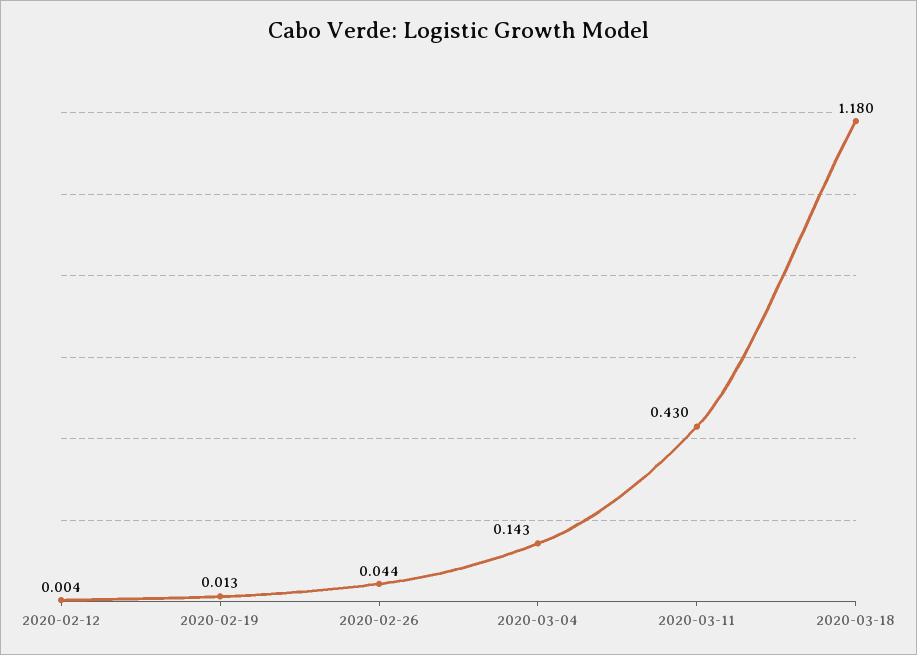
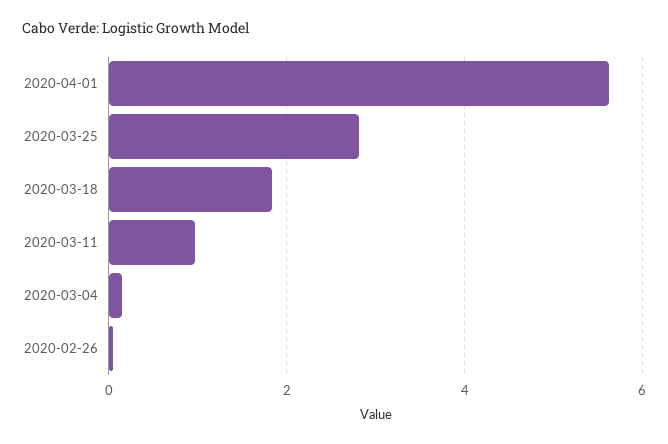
2020-02-12: 0.004 -> none
2020-02-19: 0.013 -> none
2020-03-11: 0.43 -> 1
2020-03-18: 1.18 -> 1.8
2020-04-01: none -> 5.6
2020-03-25: none -> 2.8

